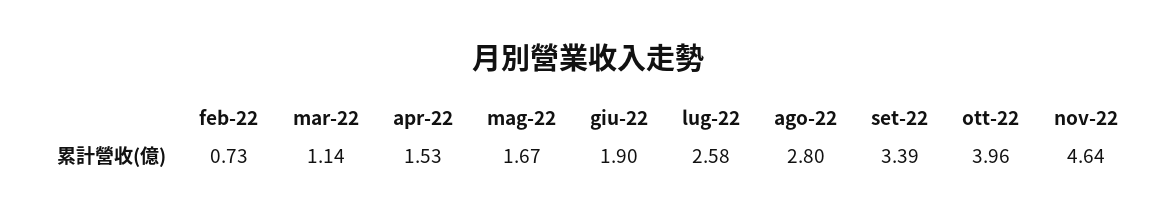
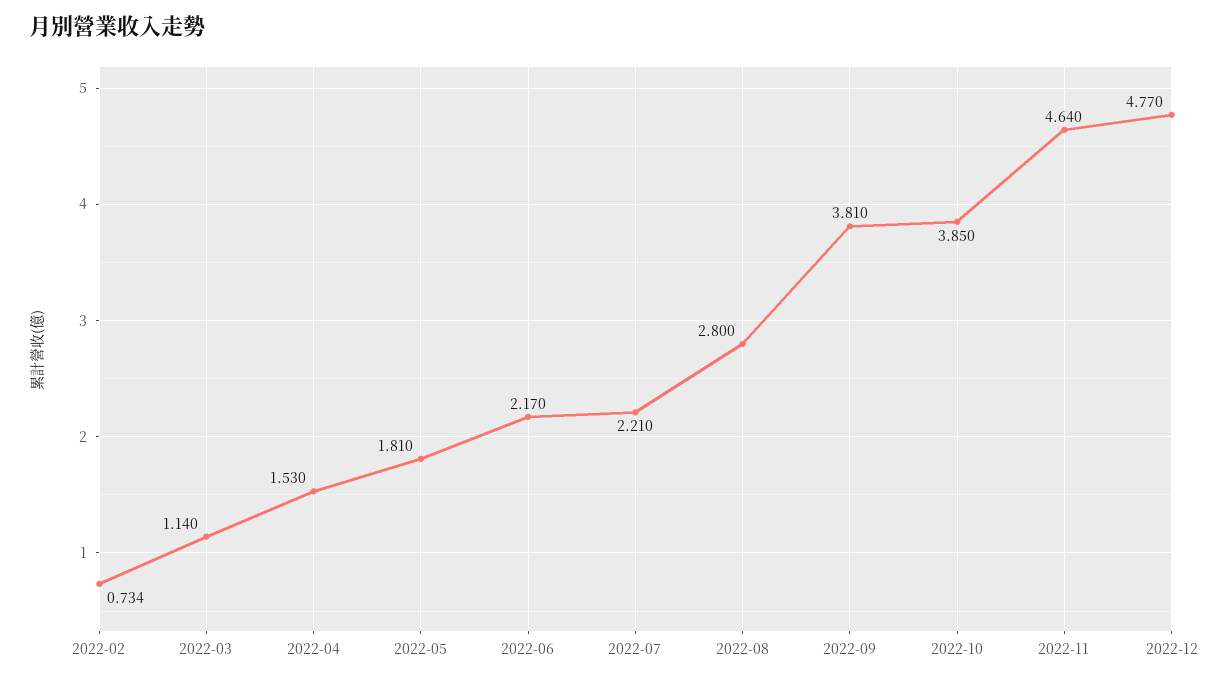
mag-22: 1.67 -> 1.81
giu-22: 1.9 -> 2.17
lug-22: 2.58 -> 2.21
set-22: 3.39 -> 3.81
ott-22: 3.96 -> 3.85
2022-12: none -> 4.77

